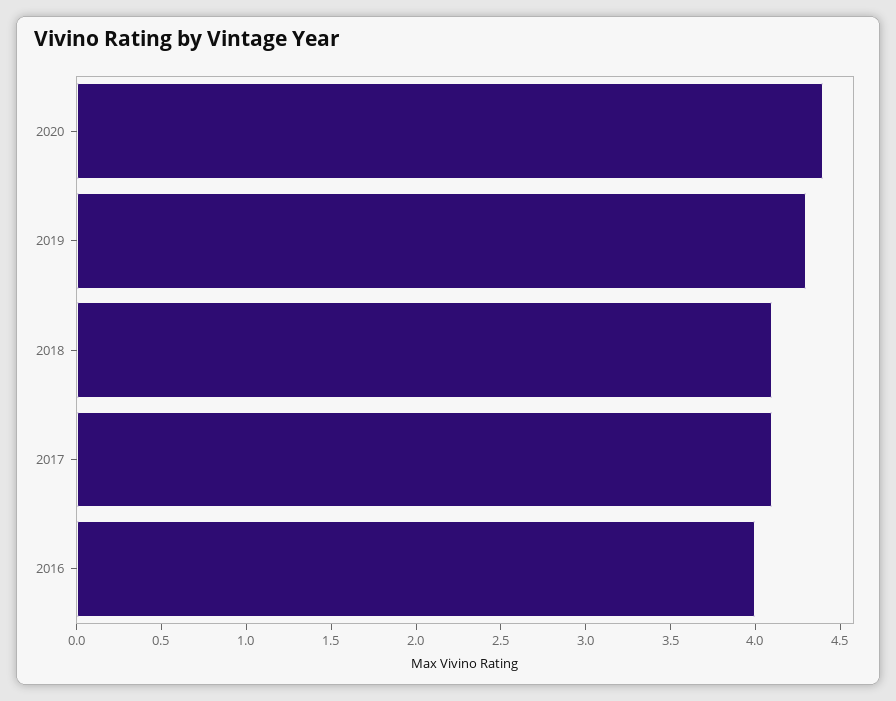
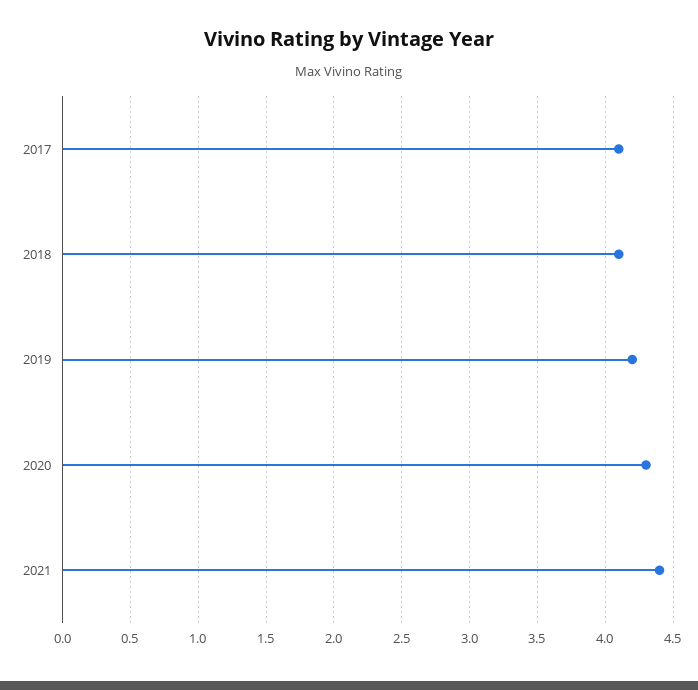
2020: 4.4 -> 4.3
2019: 4.3 -> 4.2
2016: 4 -> none
2021: none -> 4.4

